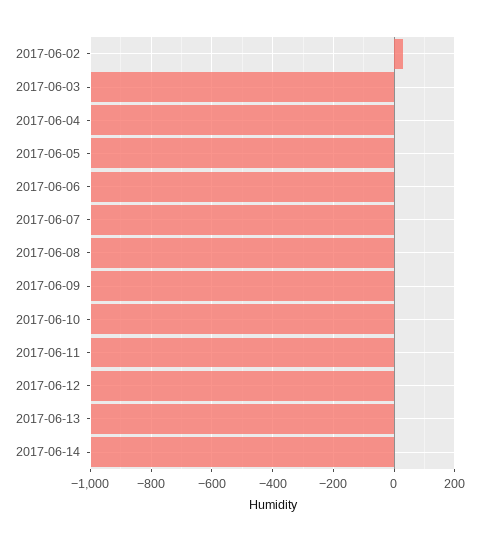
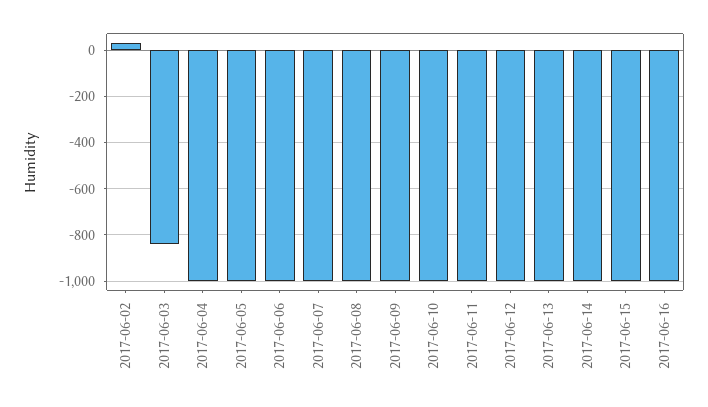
2017-06-03: -1000 -> -850
2017-06-15: none -> -1000
2017-06-16: none -> -1000

